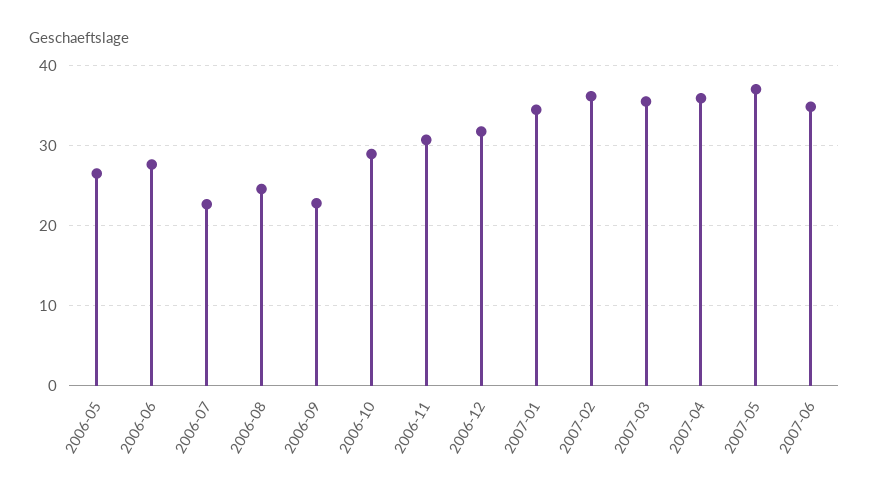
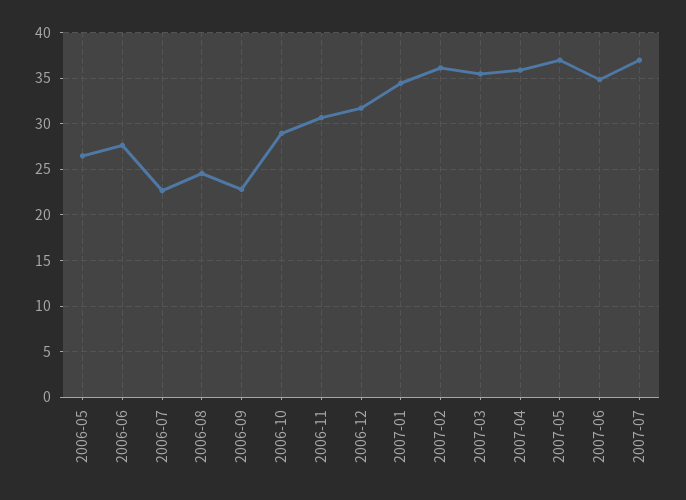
2007-07: none -> 37

